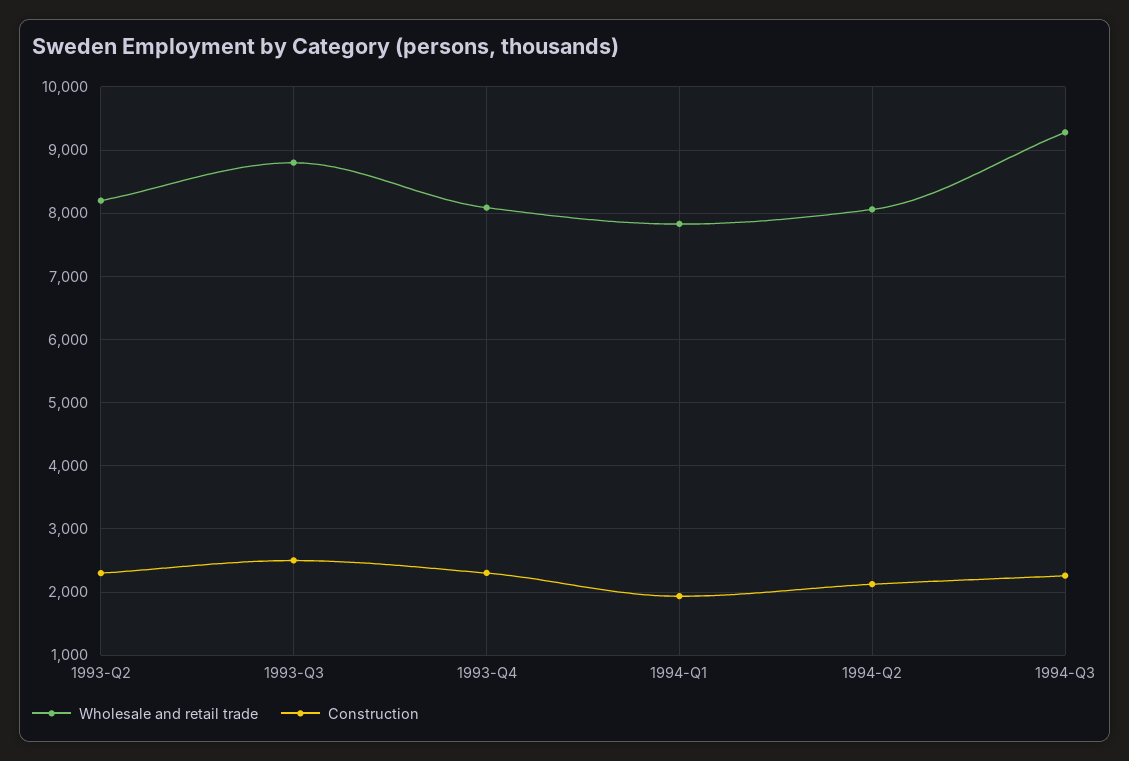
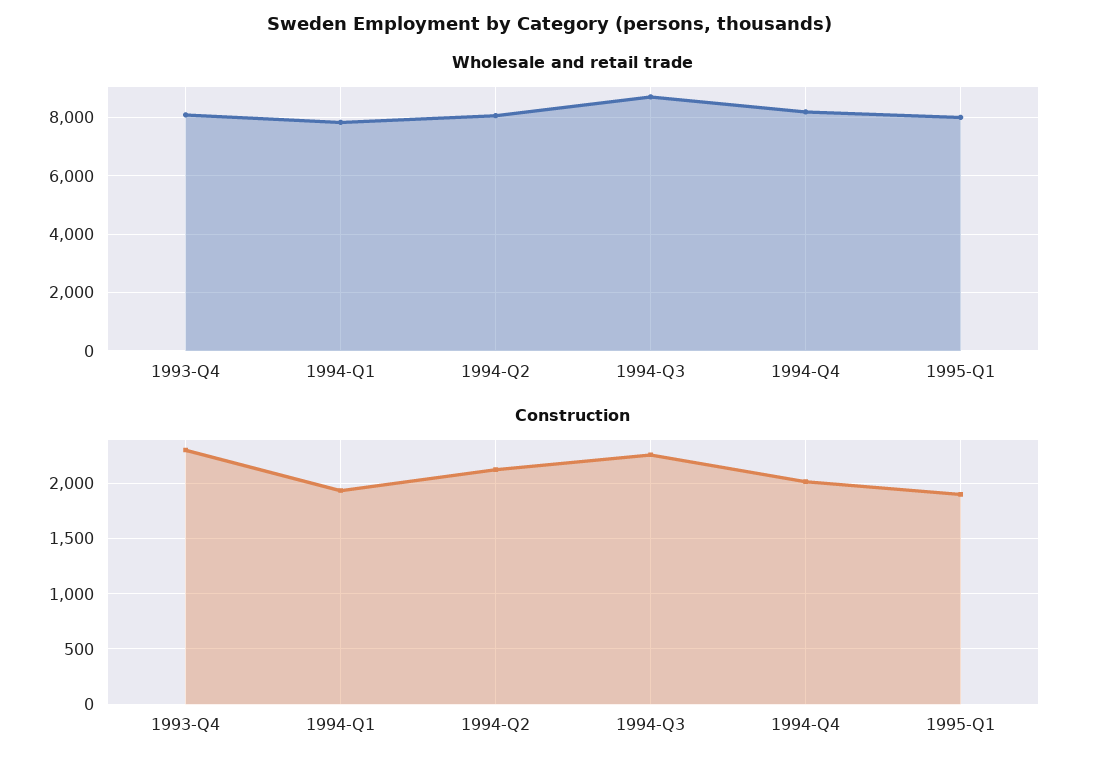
Wholesale and retail trade, 1993-Q2: 8200 -> none
Construction, 1993-Q2: 2300 -> none
Wholesale and retail trade, 1993-Q3: 8800 -> none
Construction, 1993-Q3: 2500 -> none
Wholesale and retail trade, 1994-Q3: 9300 -> 8750
Wholesale and retail trade, 1994-Q4: none -> 8250
Wholesale and retail trade, 1995-Q1: none -> 8000
Construction, 1994-Q4: none -> 2000
Construction, 1995-Q1: none -> 1900

